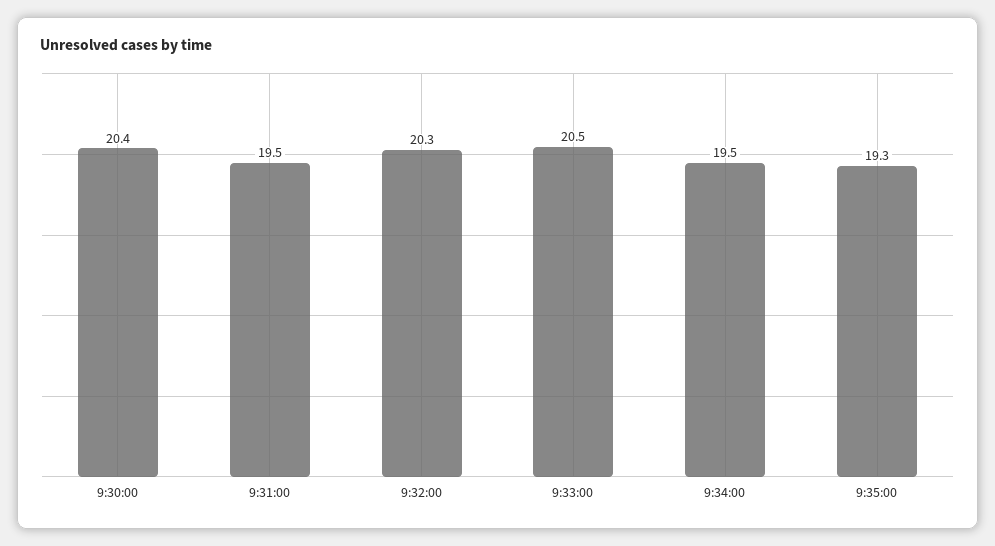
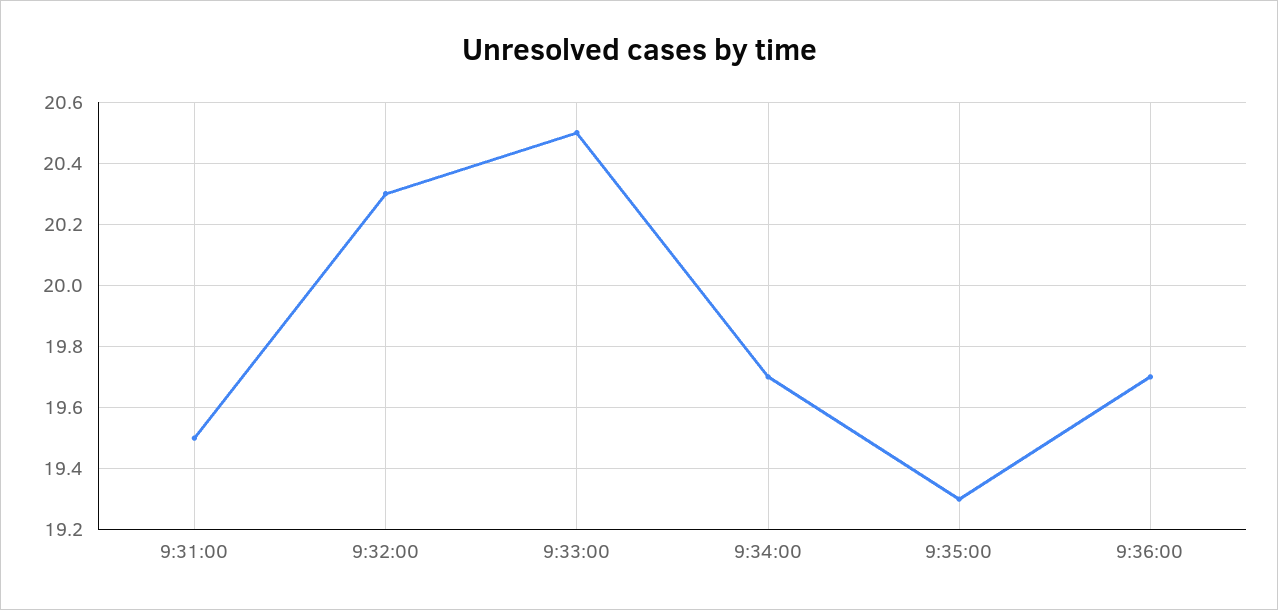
9:30:00: 20.4 -> none
9:34:00: 19.5 -> 19.7
9:36:00: none -> 19.7

